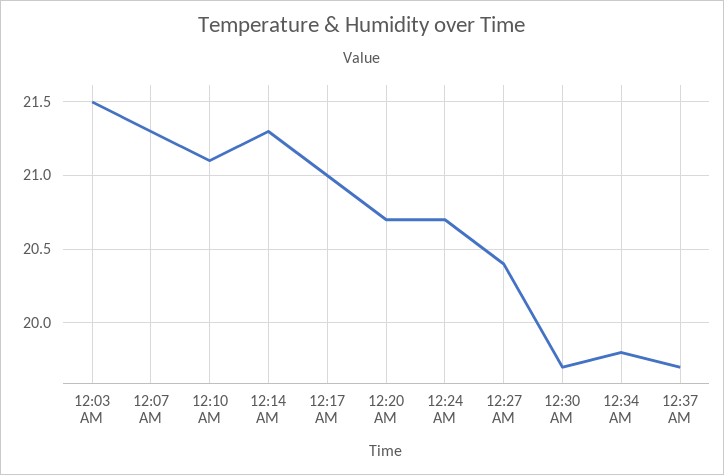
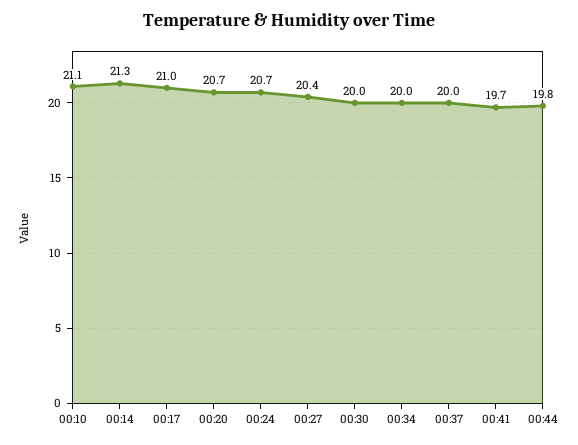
12:03 AM: 21.5 -> none
12:07 AM: 21.3 -> none
12:30 AM: 19.7 -> 20
12:34 AM: 19.8 -> 20
12:37 AM: 19.7 -> 20
00:41: none -> 19.7
00:44: none -> 19.8

